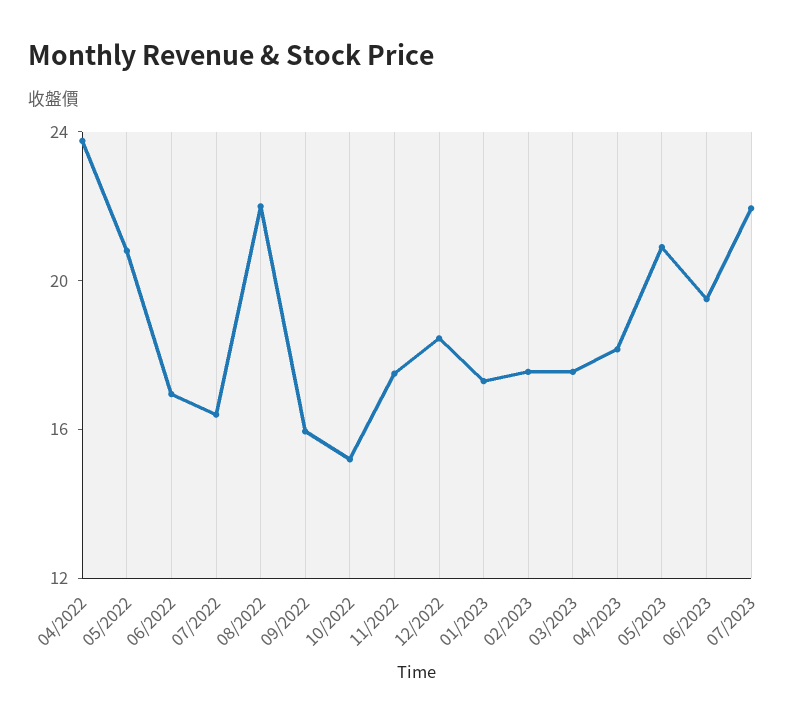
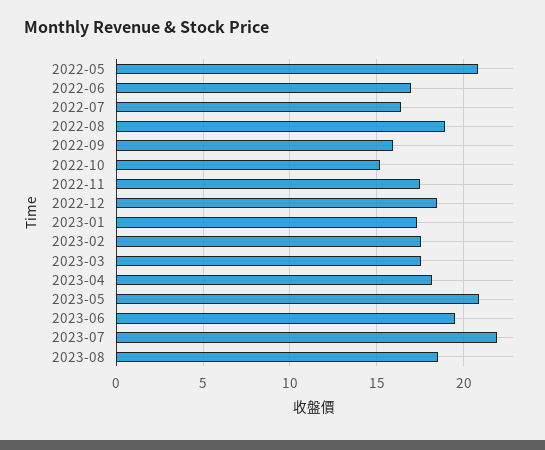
04/2022: 24 -> none
08/2022: 22 -> 19
2023-08: none -> 18.5

